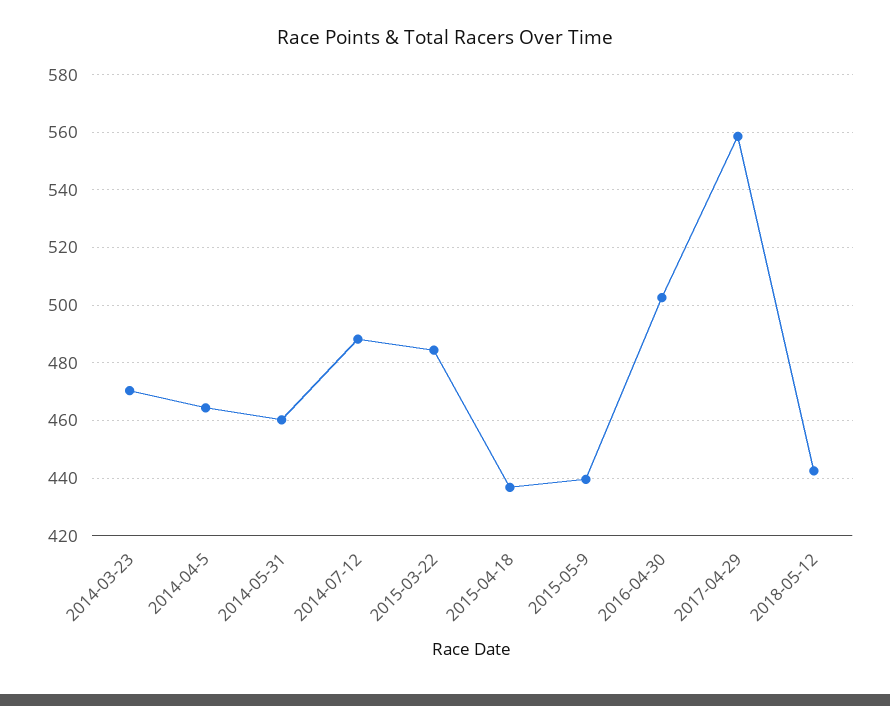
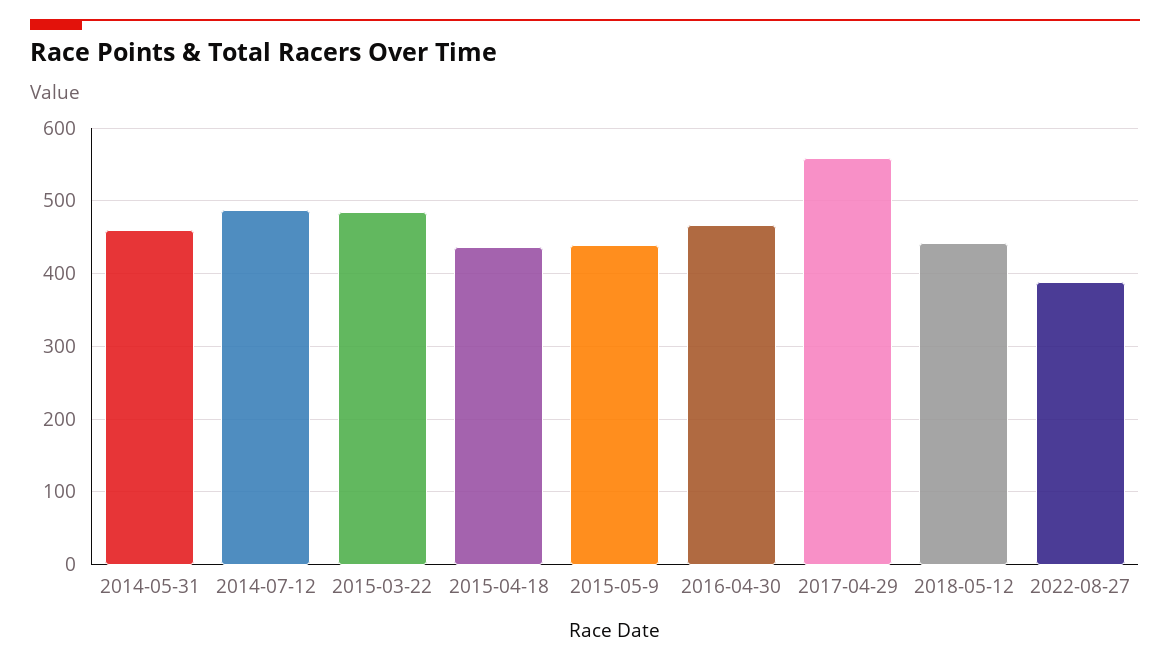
2014-03-23: 470 -> none
2014-04-5: 465 -> none
2016-04-30: 502.5 -> 470
2022-08-27: none -> 390

